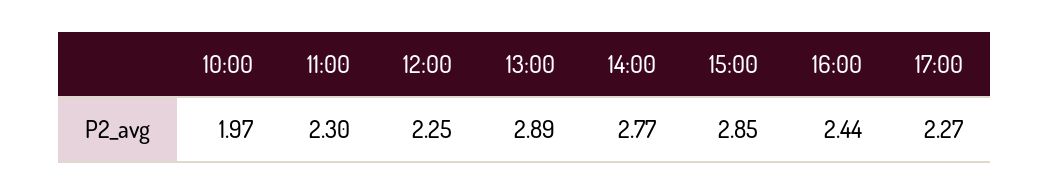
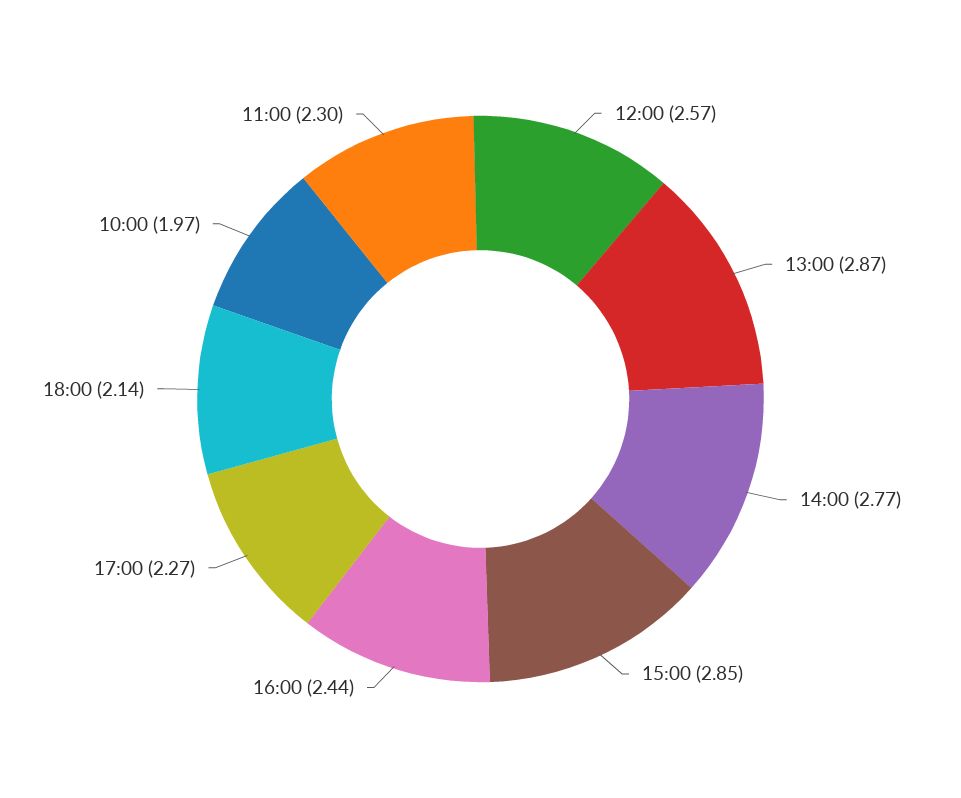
12:00: 2.25 -> 2.57
13:00: 2.89 -> 2.87
18:00: none -> 2.14

